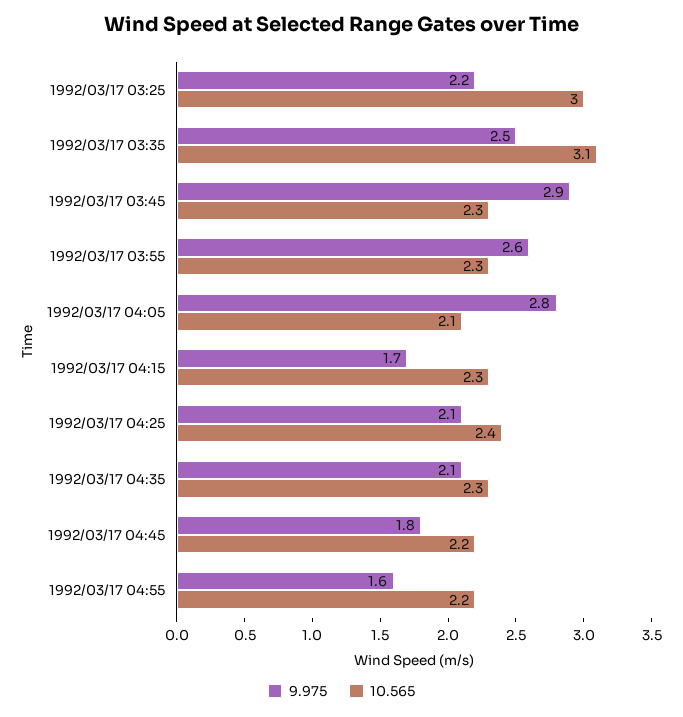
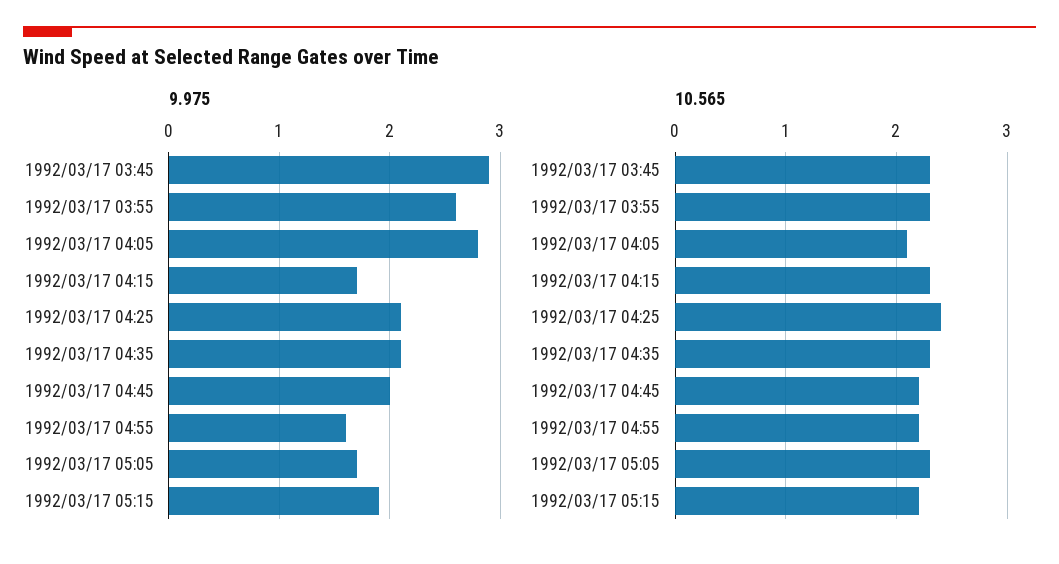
9.975, 1992/03/17 03:25: 2.2 -> none
10.565, 1992/03/17 03:25: 3 -> none
9.975, 1992/03/17 03:35: 2.5 -> none
10.565, 1992/03/17 03:35: 3.1 -> none
9.975, 1992/03/17 04:45: 1.8 -> 2
9.975, 1992/03/17 05:05: none -> 1.7
9.975, 1992/03/17 05:15: none -> 1.9
10.565, 1992/03/17 05:05: none -> 2.3
10.565, 1992/03/17 05:15: none -> 2.2

